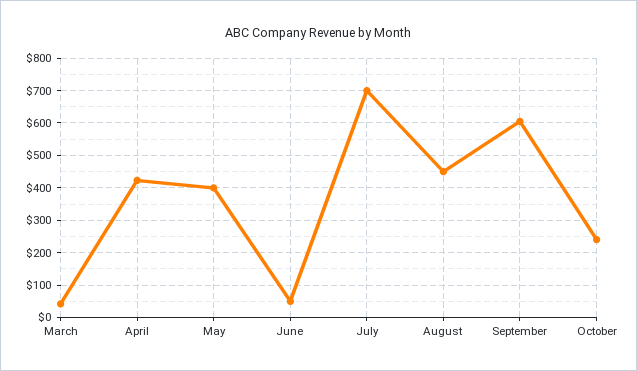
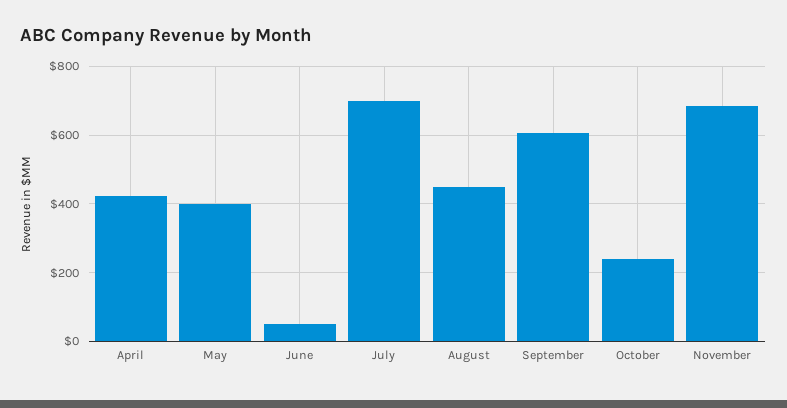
March: 40 -> none
November: none -> 680

